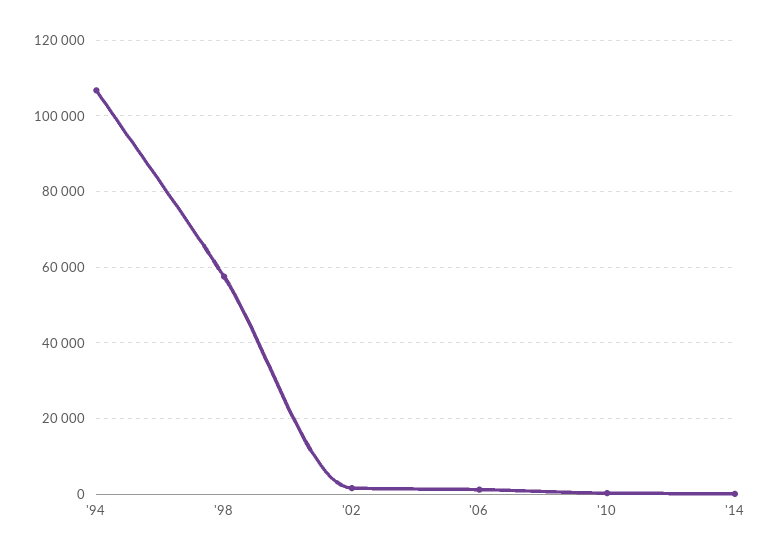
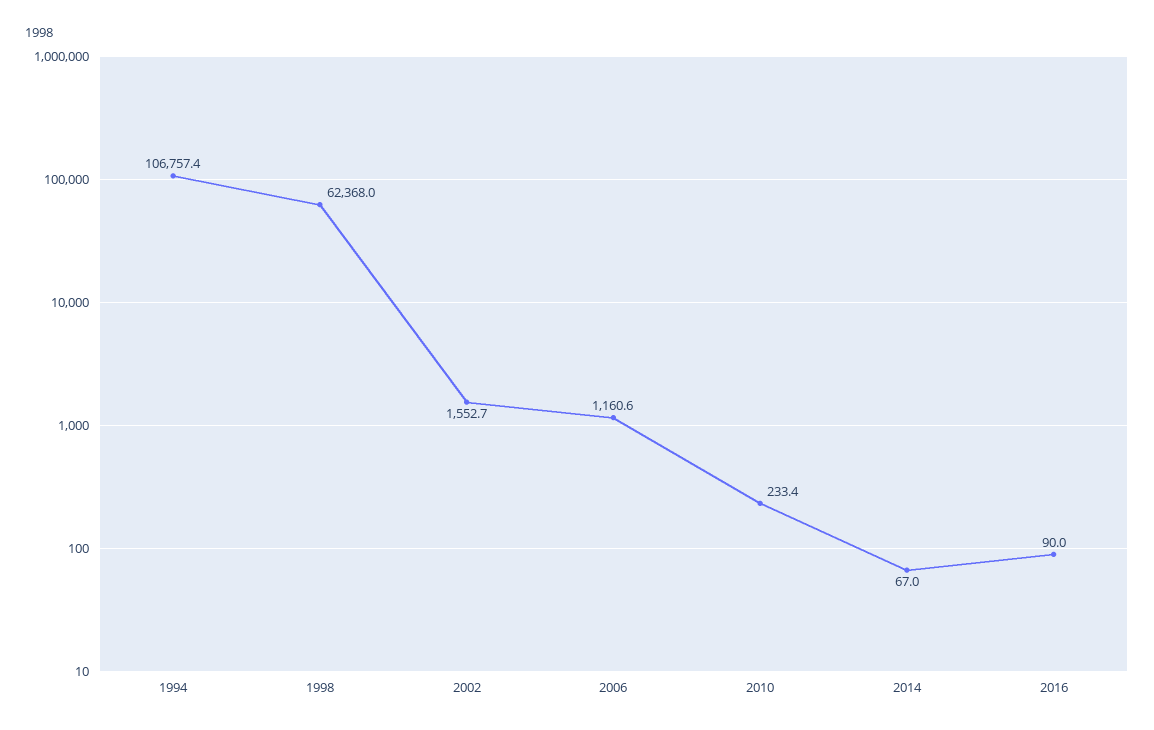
'98: 58000 -> 62368
2016: none -> 90

